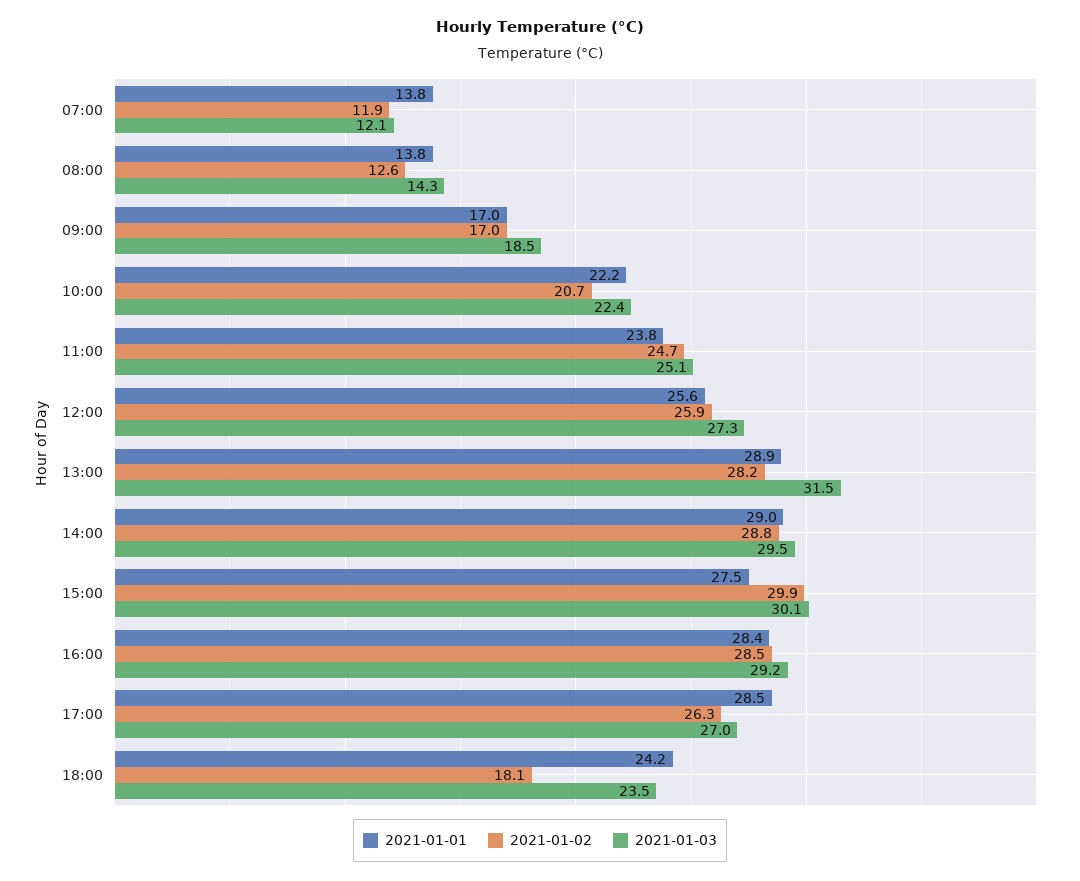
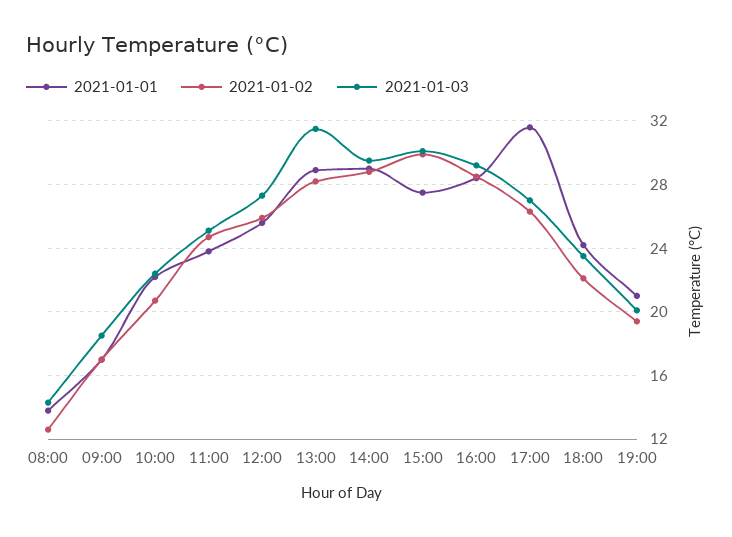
2021-01-01, 07:00: 13.8 -> none
2021-01-02, 07:00: 11.9 -> none
2021-01-03, 07:00: 12.1 -> none
2021-01-01, 17:00: 28.5 -> 31.5
2021-01-02, 18:00: 18.1 -> 22
2021-01-01, 19:00: none -> 21
2021-01-02, 19:00: none -> 19.5
2021-01-03, 19:00: none -> 20

